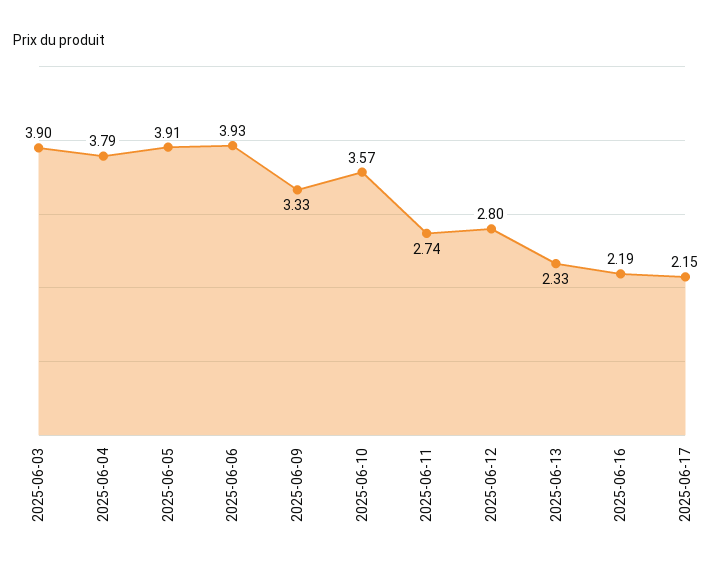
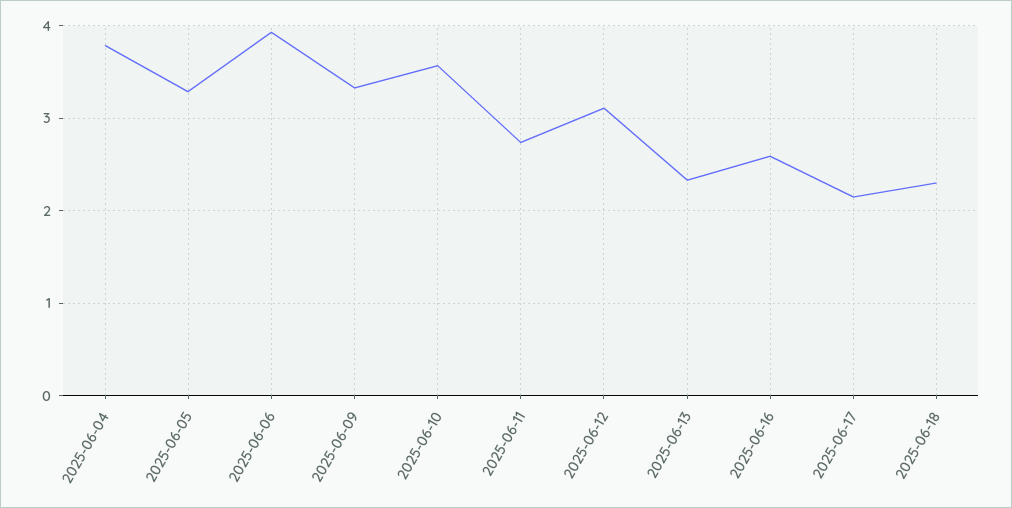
2025-06-03: 3.9 -> none
2025-06-05: 3.91 -> 3.3
2025-06-12: 2.8 -> 3.1
2025-06-16: 2.19 -> 2.6
2025-06-18: none -> 2.3

